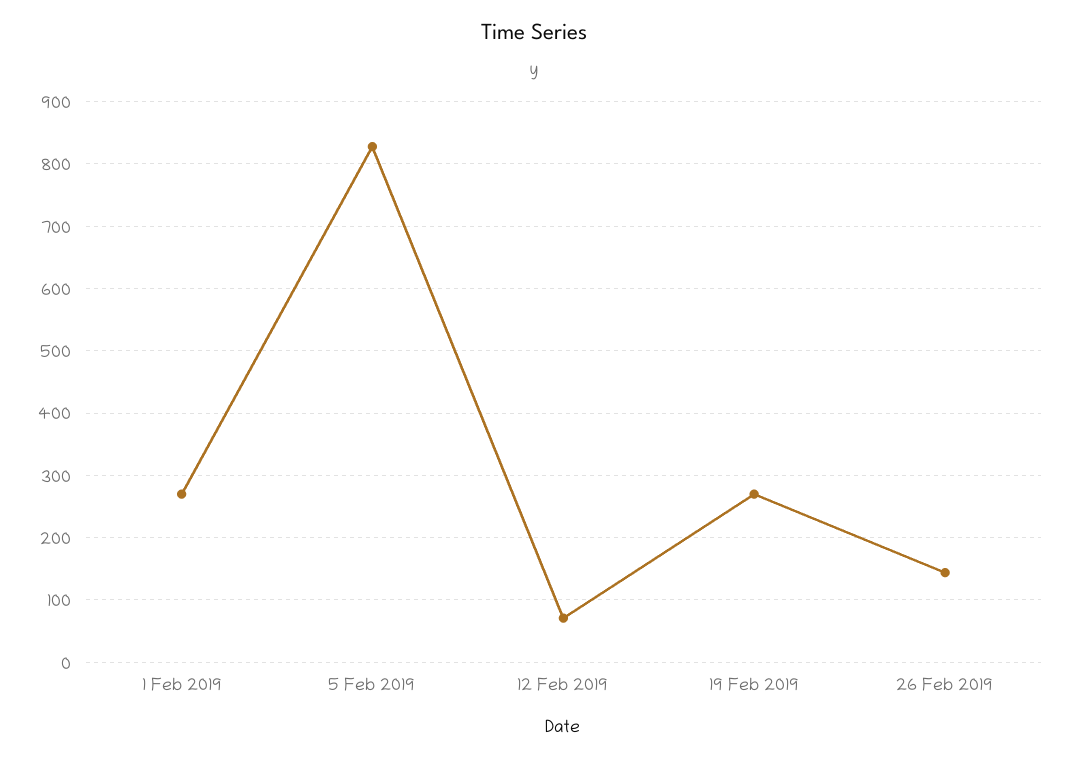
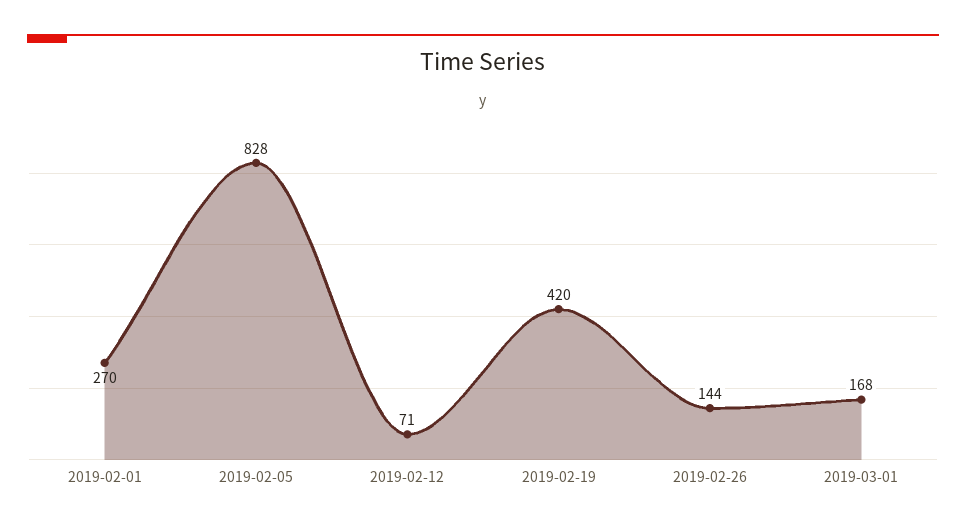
19 Feb 2019: 270 -> 420
2019-03-01: none -> 168

